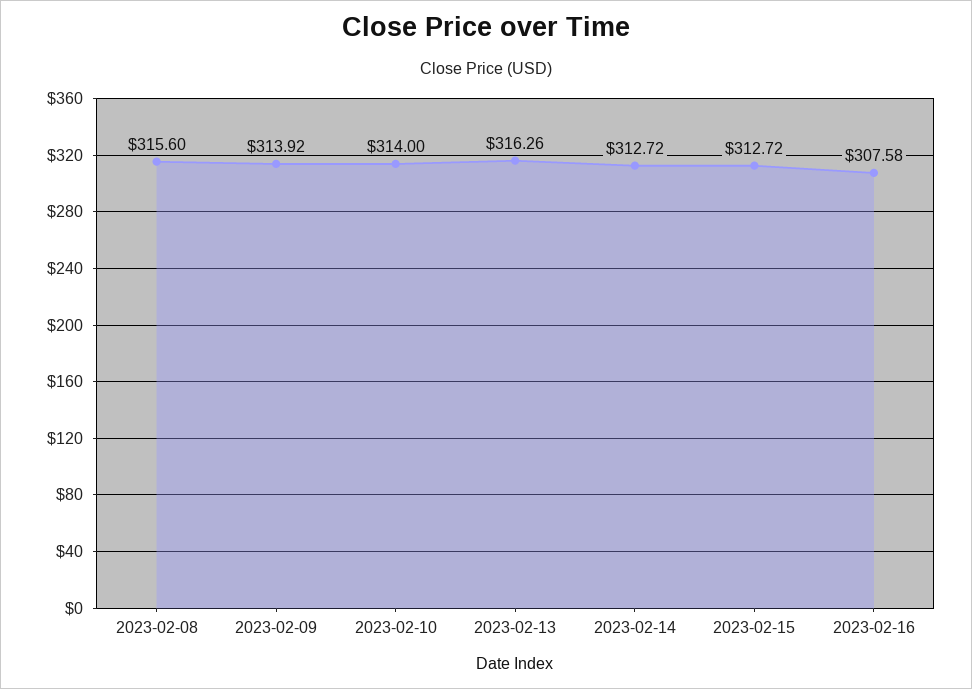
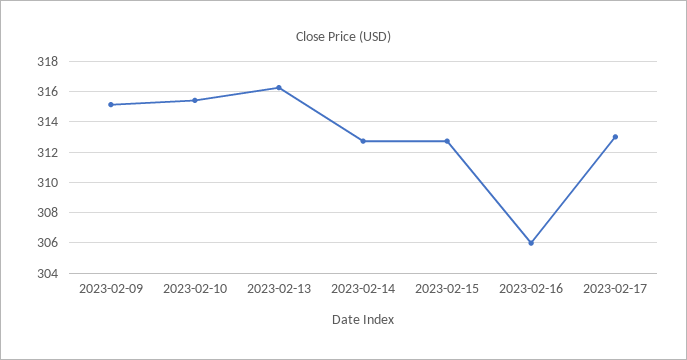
2023-02-08: 315.6 -> none
2023-02-09: 313.92 -> 315
2023-02-10: 314 -> 315.5
2023-02-16: 307.58 -> 306
2023-02-17: none -> 313

